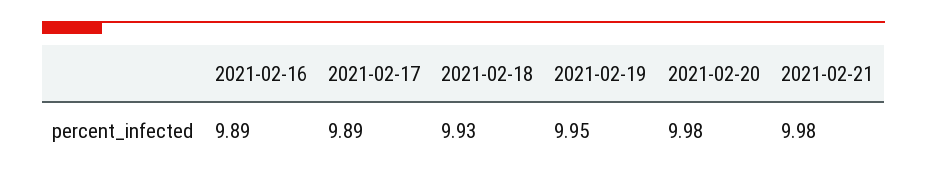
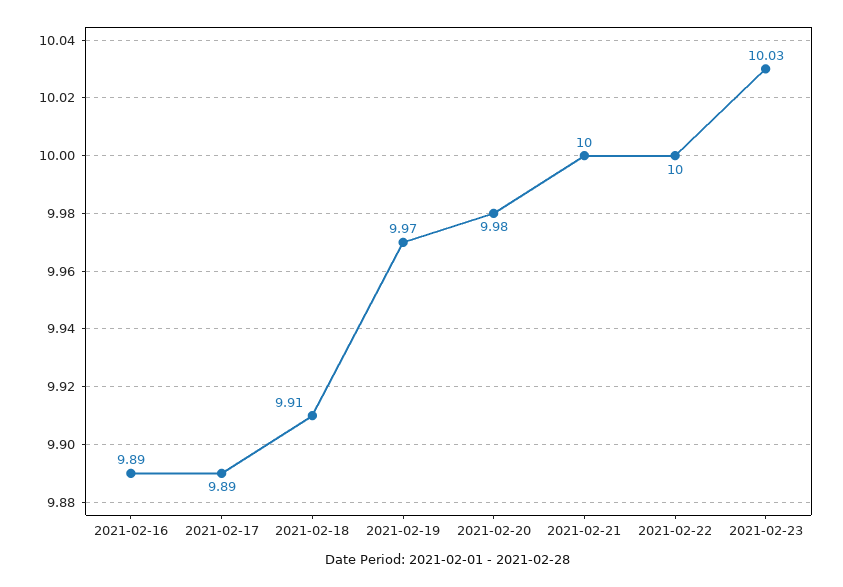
2021-02-18: 9.93 -> 9.91
2021-02-19: 9.95 -> 9.97
2021-02-21: 9.98 -> 10
2021-02-22: none -> 10
2021-02-23: none -> 10.03

